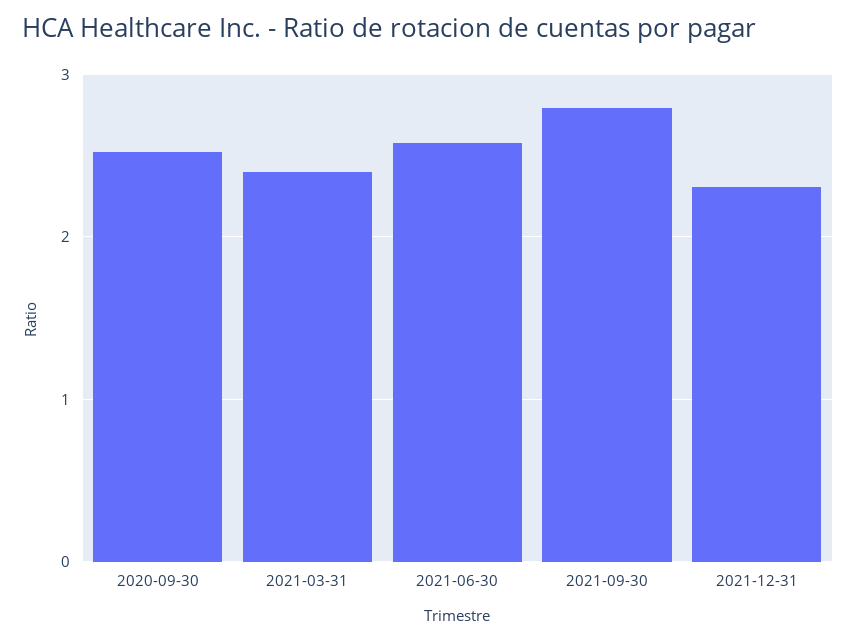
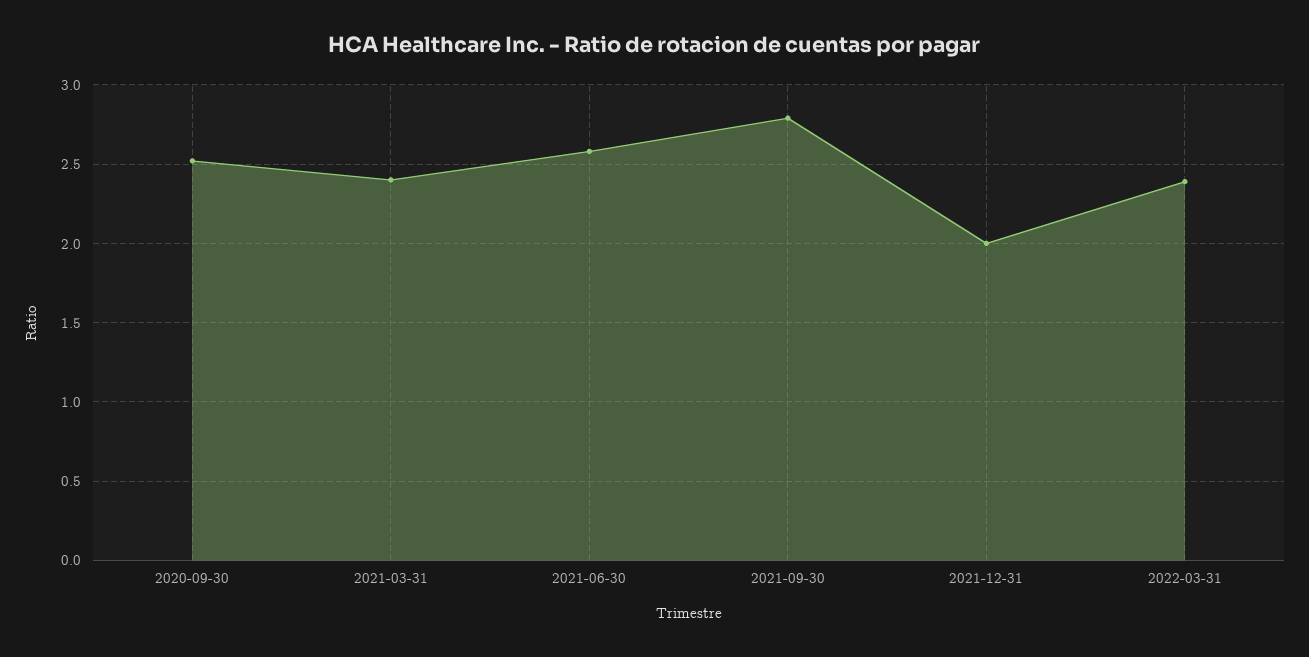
2021-12-31: 2.3 -> 2
2022-03-31: none -> 2.4

